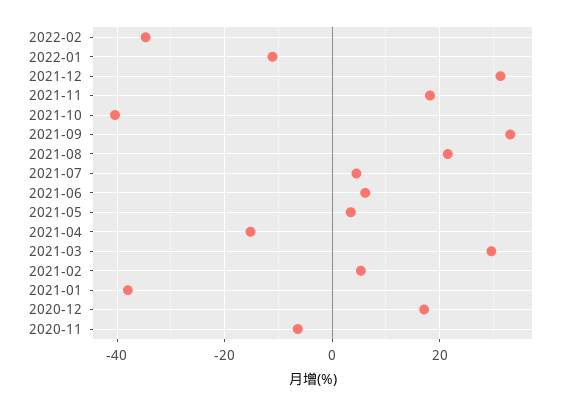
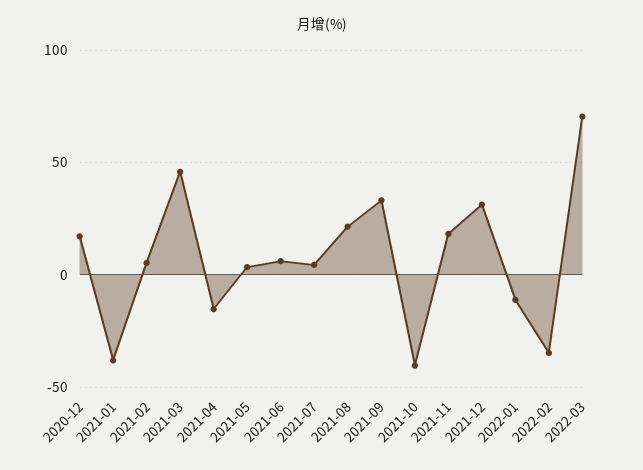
2021-03: 30 -> 45
2020-11: -6 -> none
2022-03: none -> 70

